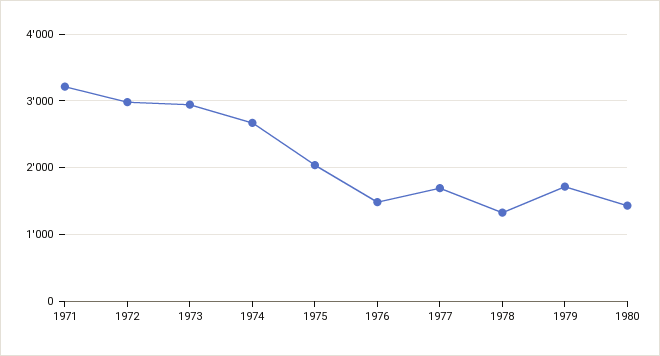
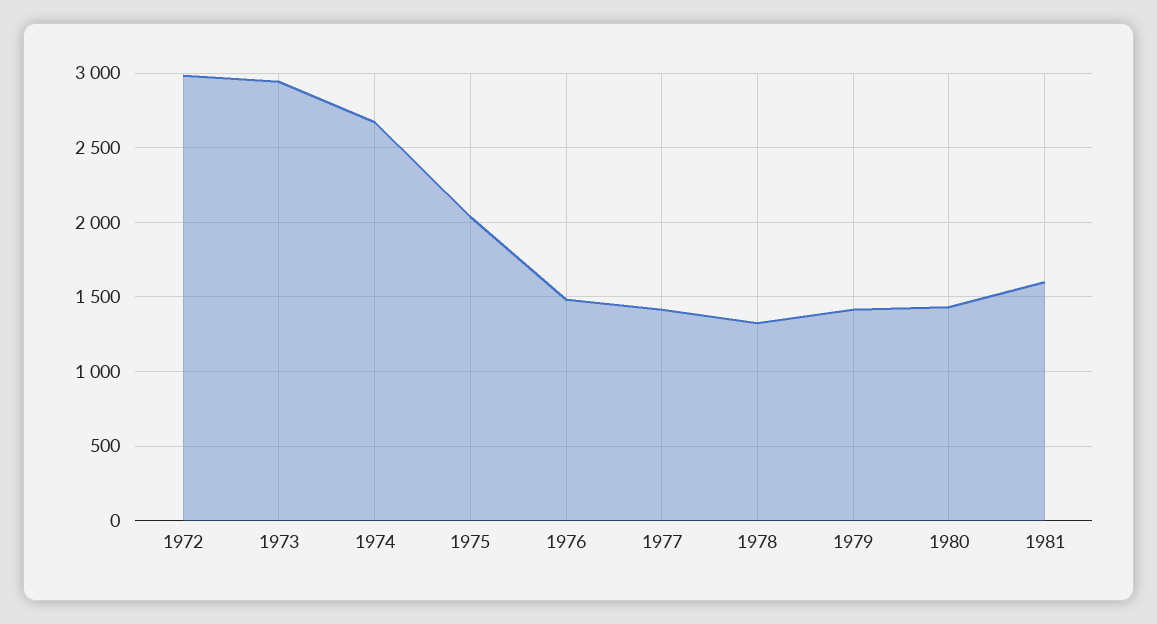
1971: 3200 -> none
1977: 1700 -> 1400
1979: 1700 -> 1400
1981: none -> 1600

